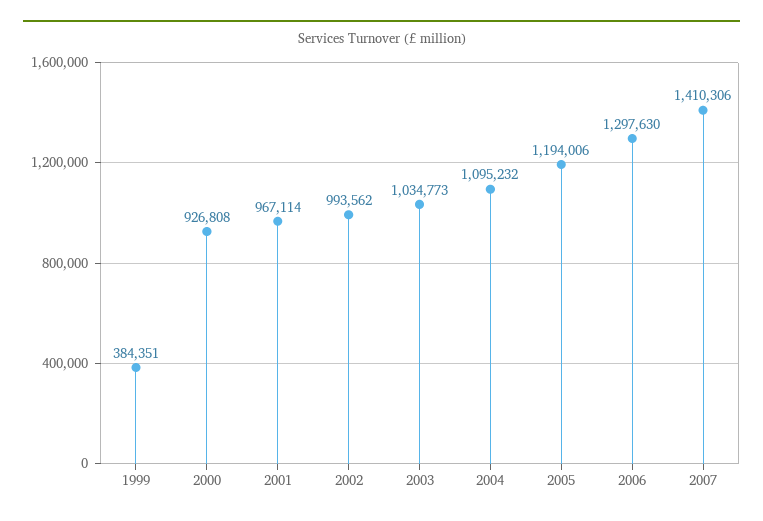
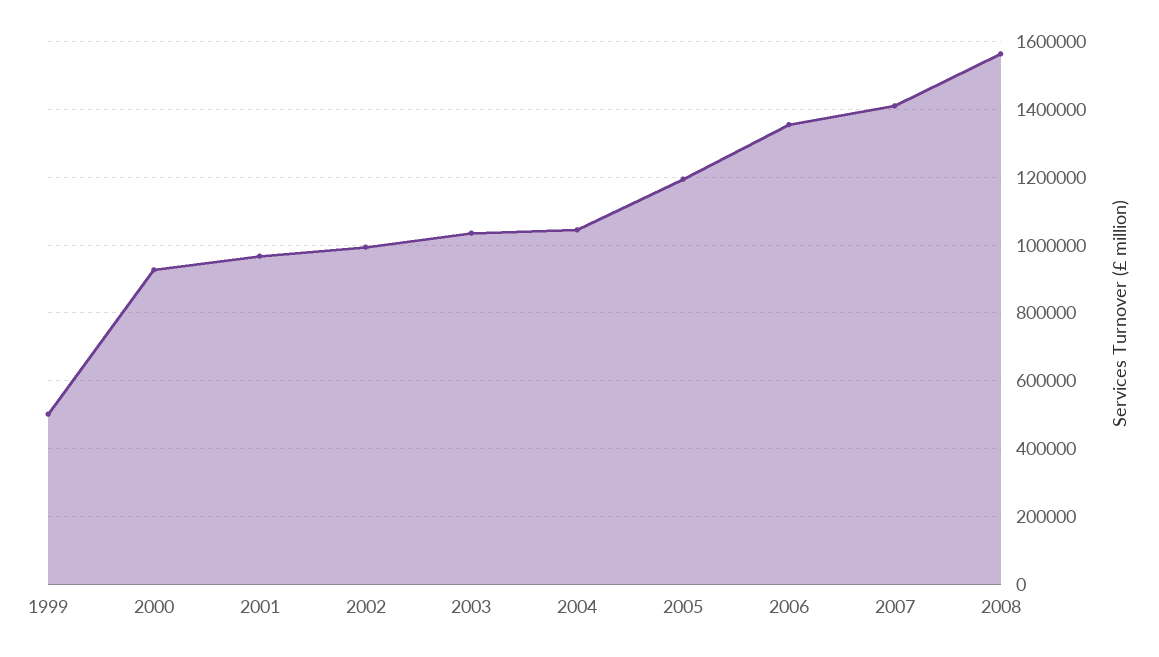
1999: 384351 -> 500000
2004: 1095232 -> 1040000
2006: 1297630 -> 1360000
2008: none -> 1560000

